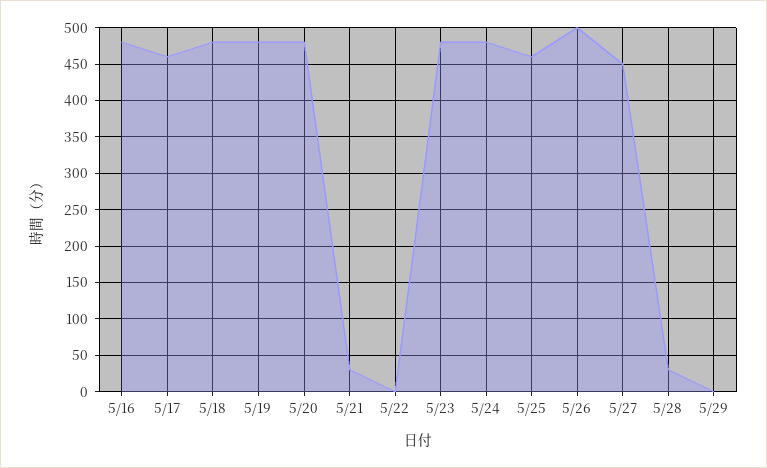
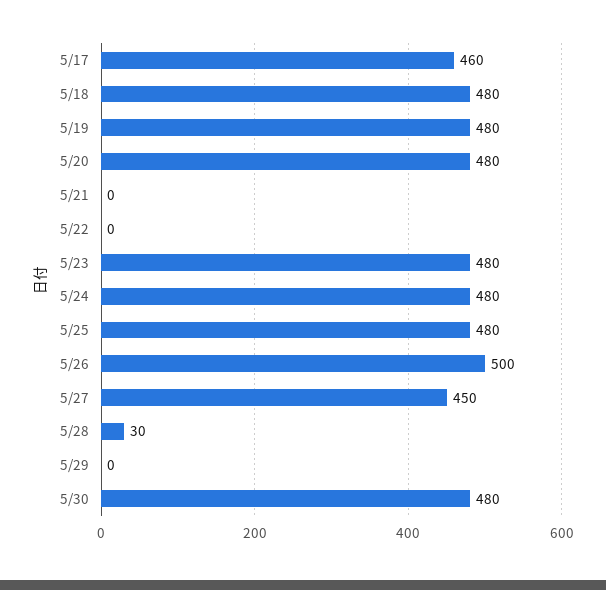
5/16: 480 -> none
5/21: 30 -> 0
5/25: 460 -> 480
5/30: none -> 480

